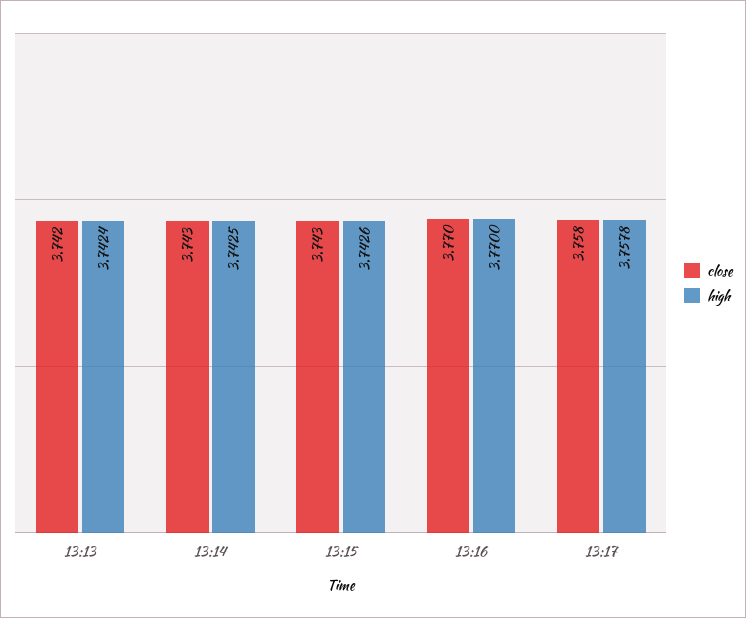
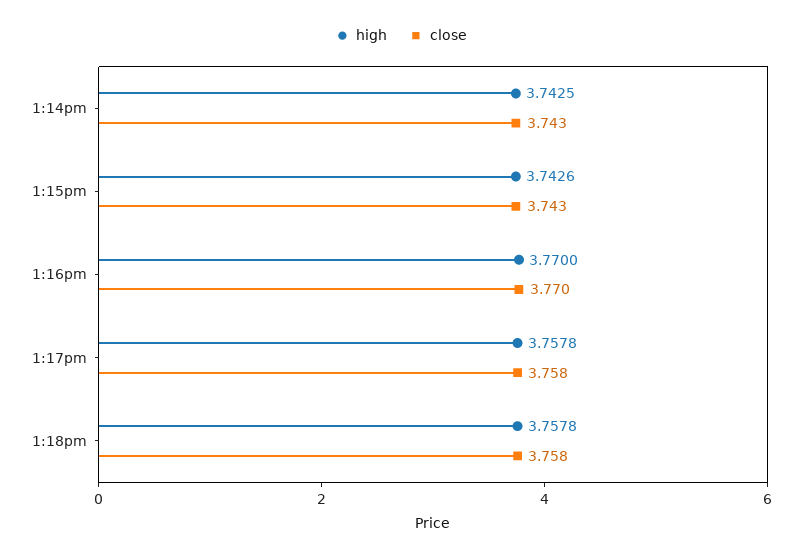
close, 13:13: 3.742 -> none
high, 13:13: 3.7424 -> none
high, 1:18pm: none -> 3.7578
close, 1:18pm: none -> 3.758

